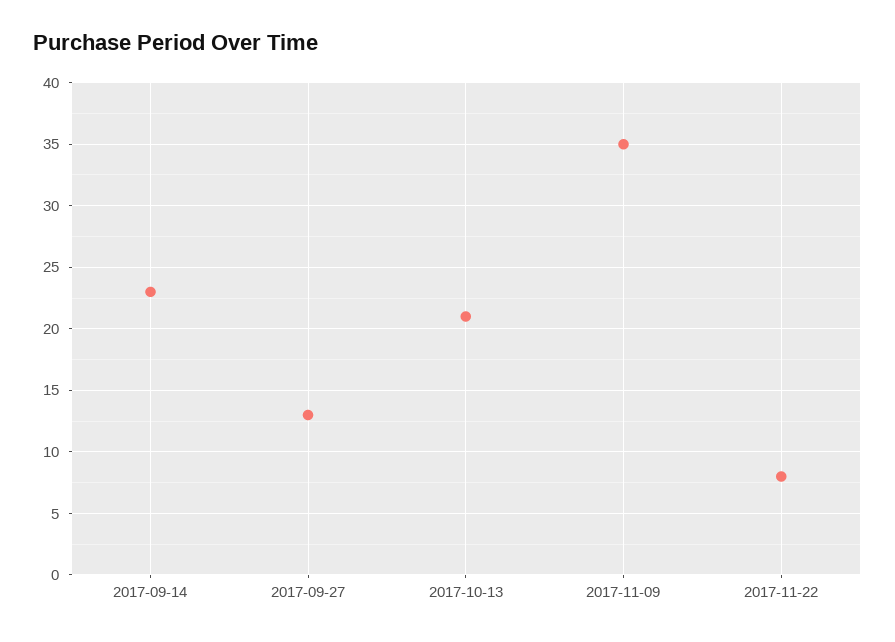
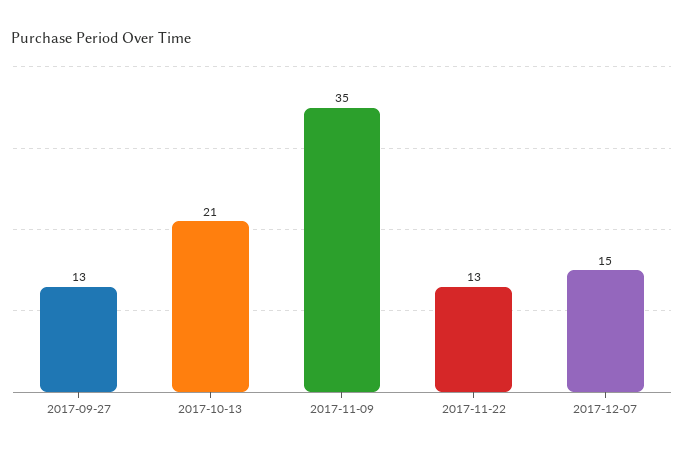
2017-09-14: 23 -> none
2017-11-22: 8 -> 13
2017-12-07: none -> 15

